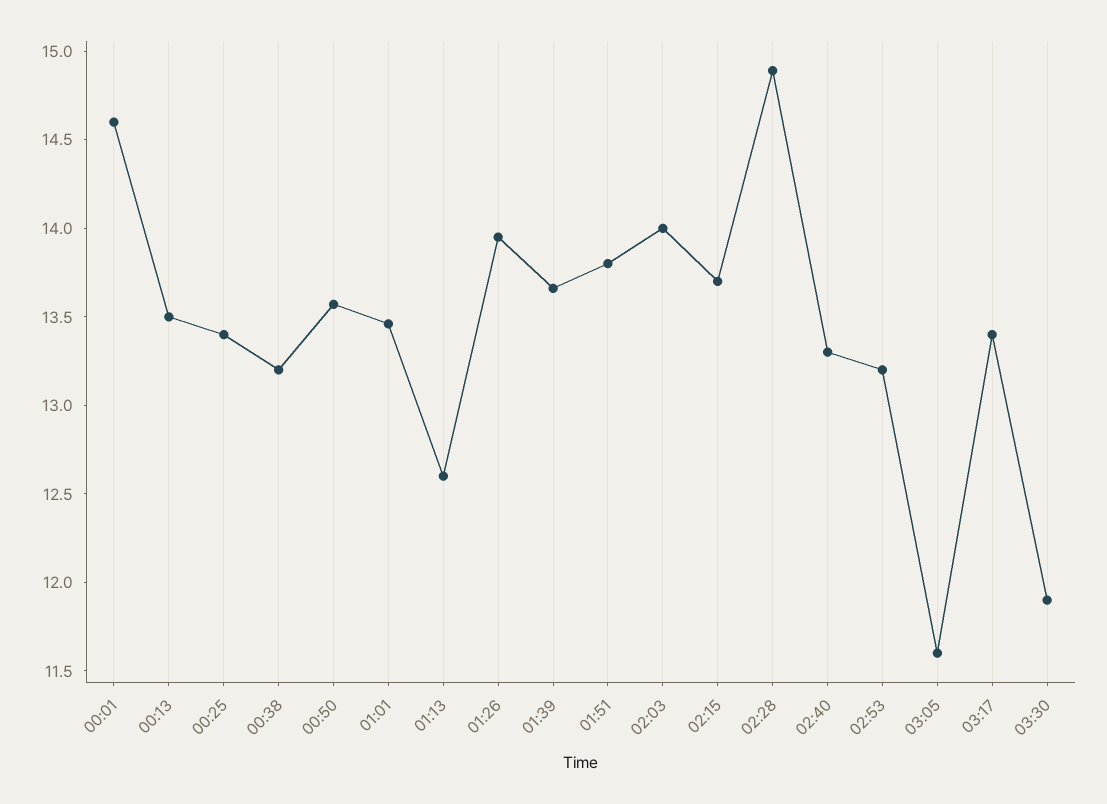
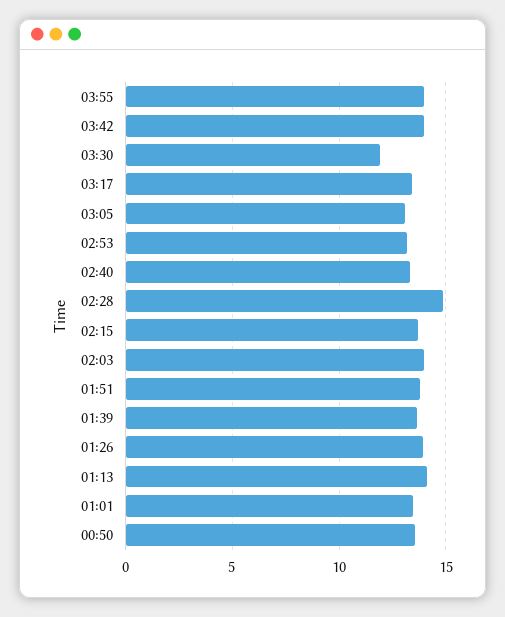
00:01: 14.6 -> none
00:13: 13.5 -> none
00:25: 13.4 -> none
00:38: 13.2 -> none
01:13: 12.6 -> 14
03:05: 11.6 -> 13
03:55: none -> 14
03:42: none -> 14

